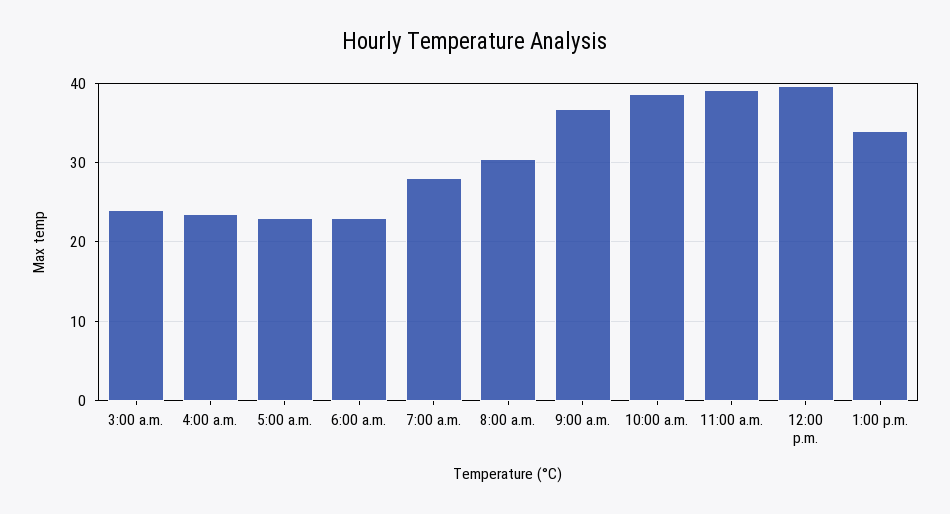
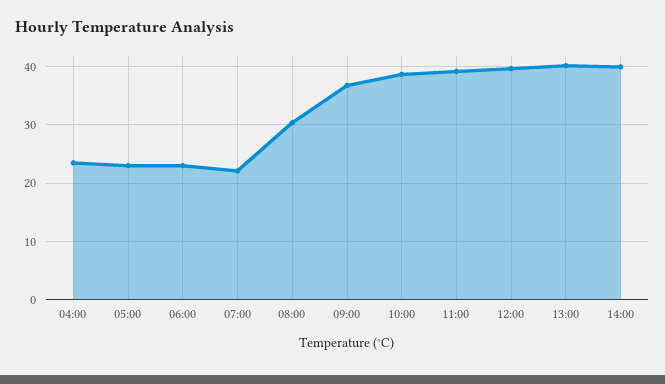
3:00 a.m.: 24 -> none
7:00 a.m.: 28 -> 22
1:00 p.m.: 34 -> 40
14:00: none -> 40

